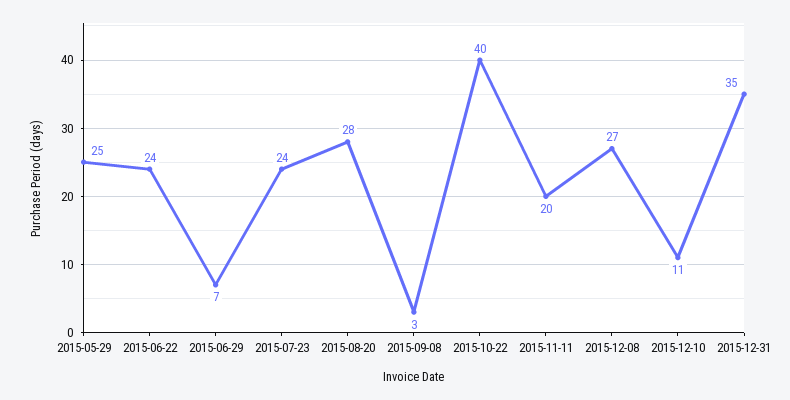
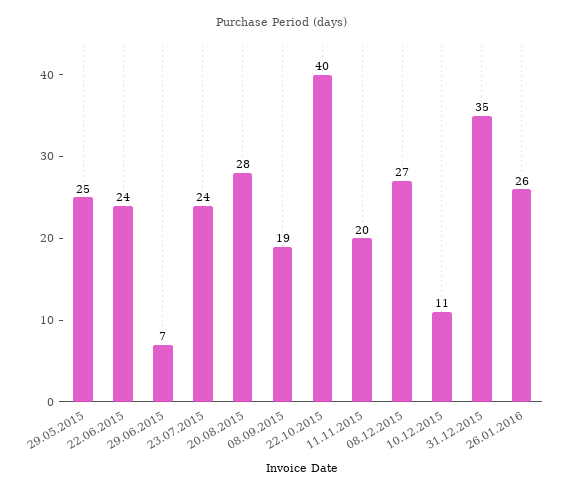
2015-09-08: 3 -> 19
26.01.2016: none -> 26

